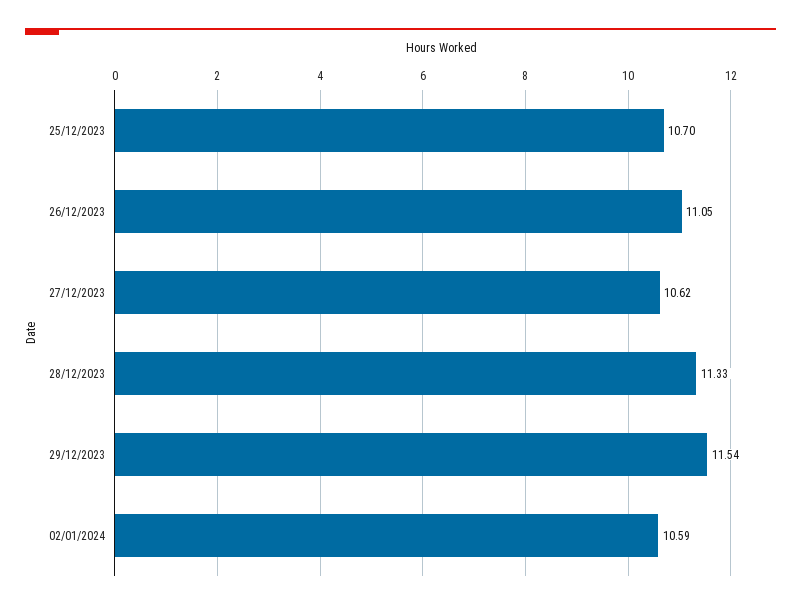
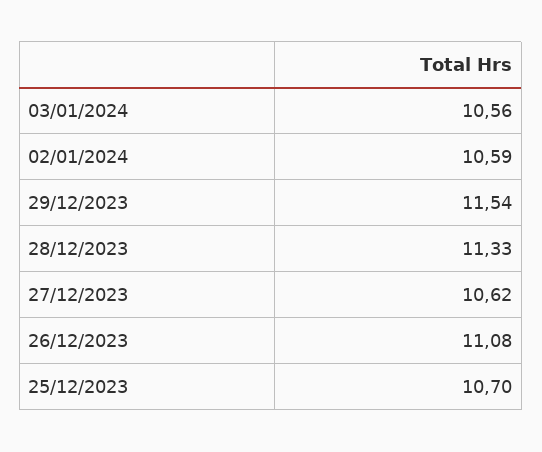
26/12/2023: 11.05 -> 11.08
03/01/2024: none -> 10.56

